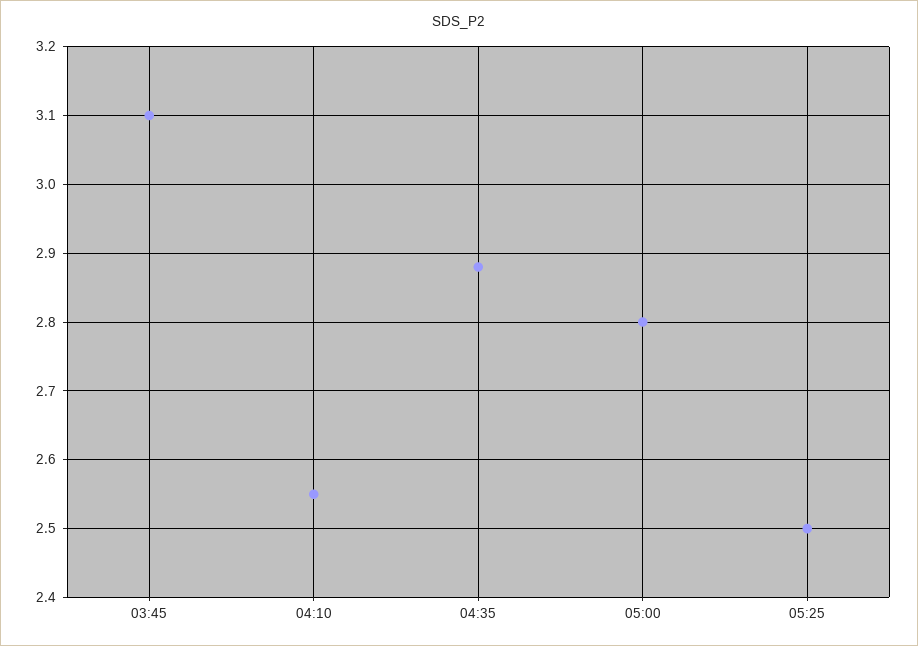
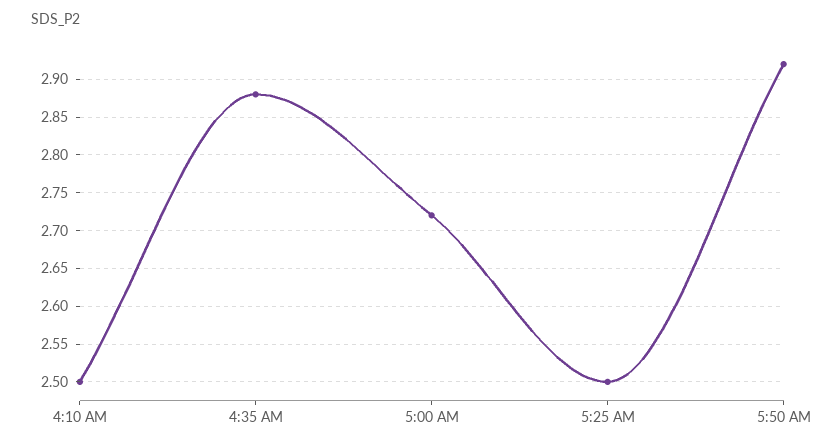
03:45: 3.1 -> none
04:10: 2.55 -> 2.5
05:00: 2.8 -> 2.72
5:50 AM: none -> 2.92

